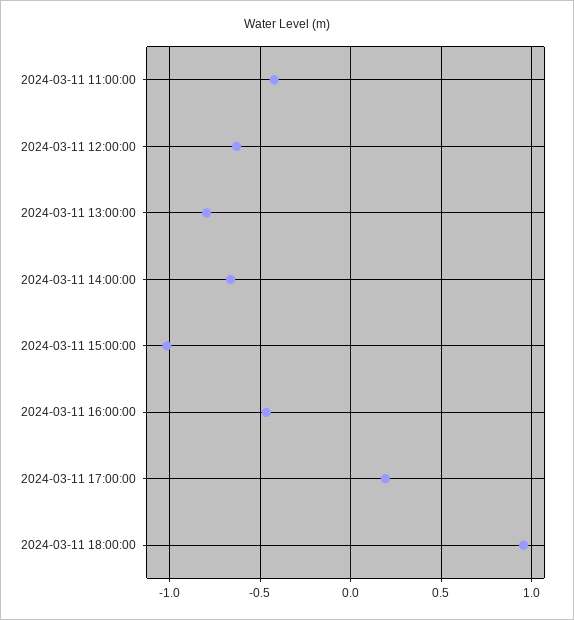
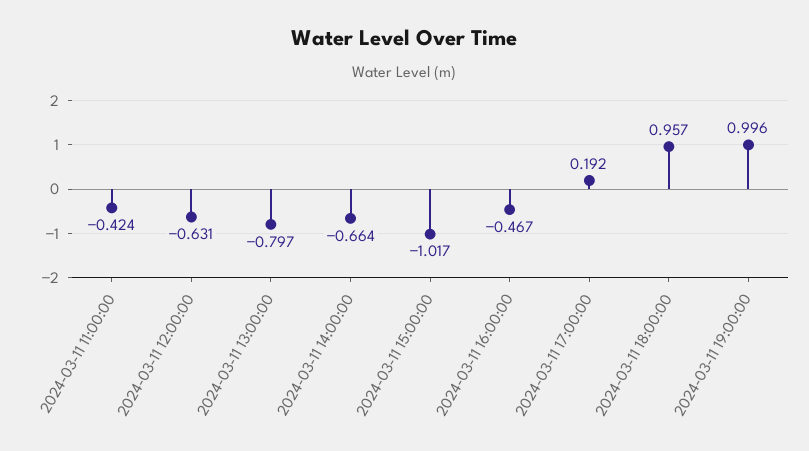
2024-03-11 19:00:00: none -> 0.996

